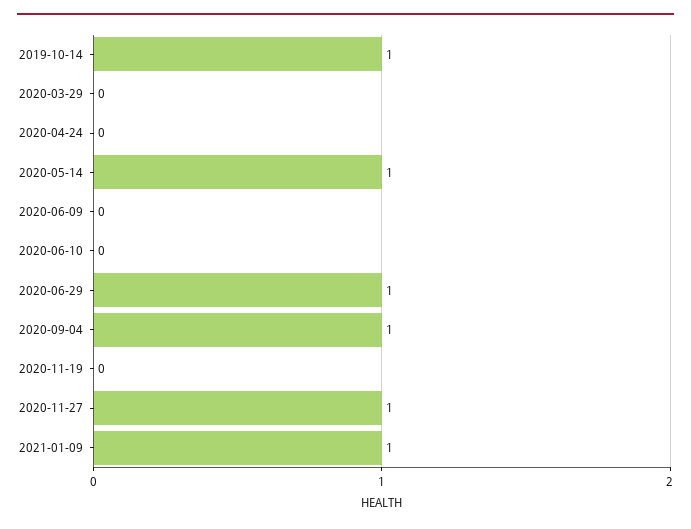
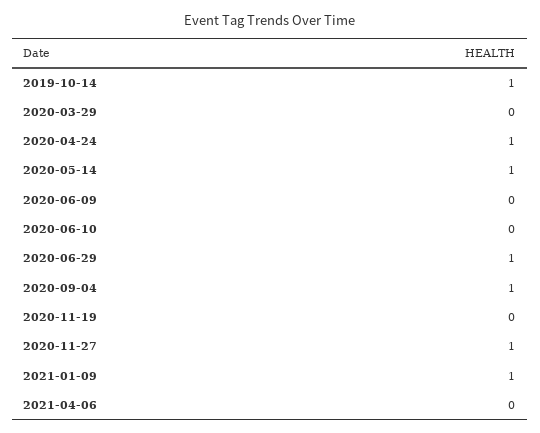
2020-04-24: 0 -> 1
2021-04-06: none -> 0

